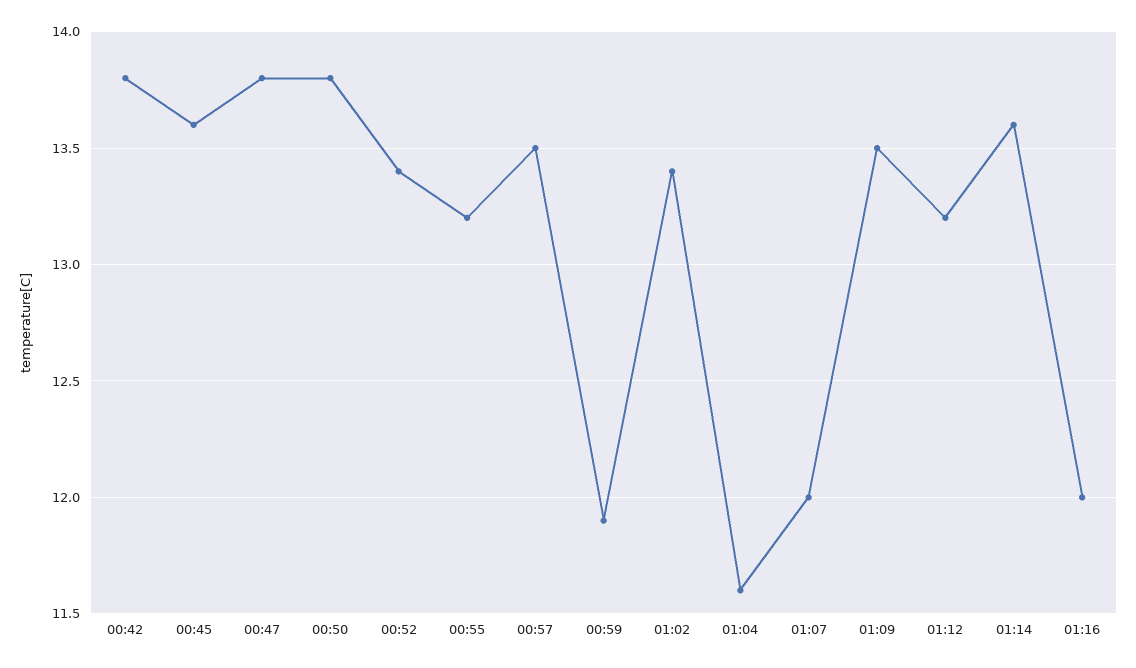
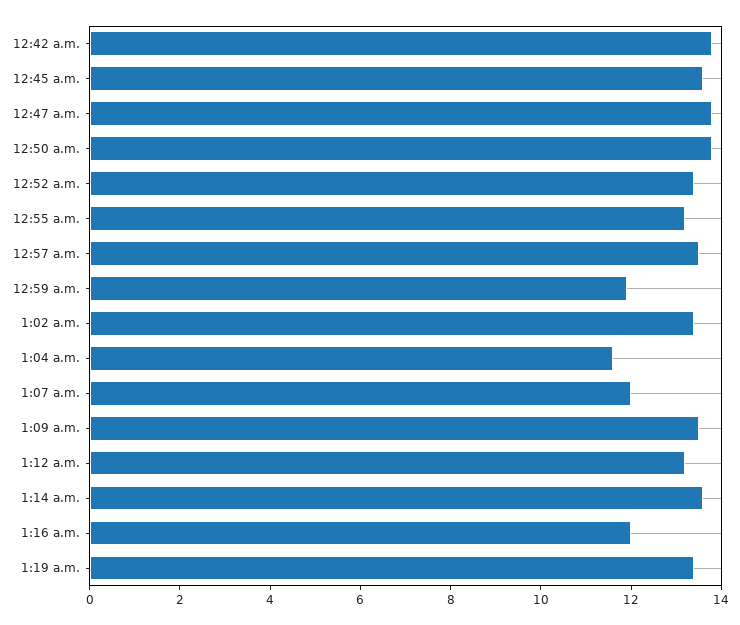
1:19 a.m.: none -> 13.5

